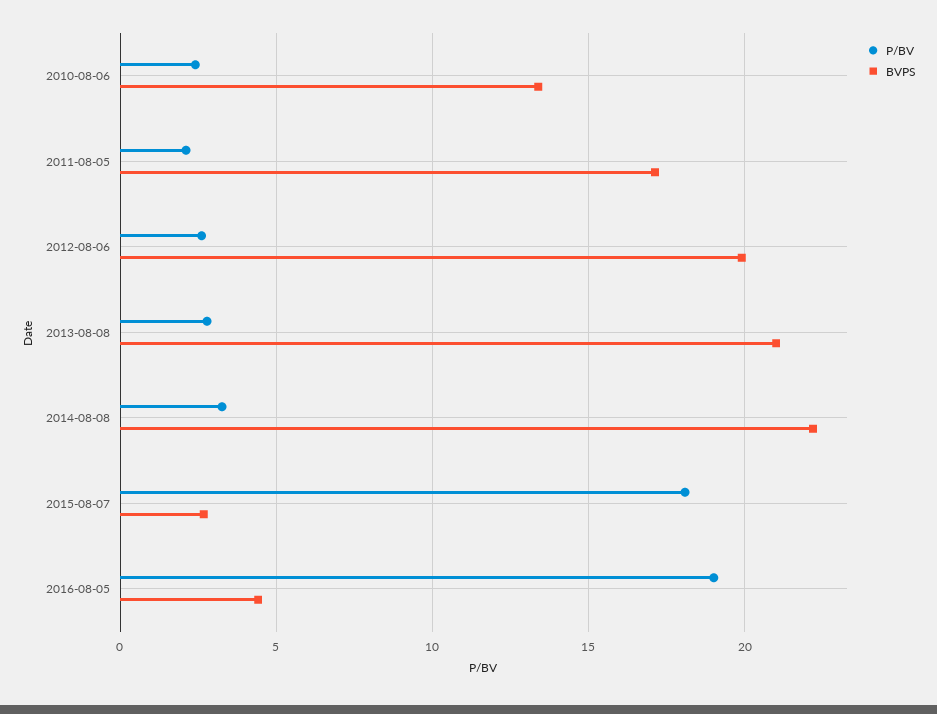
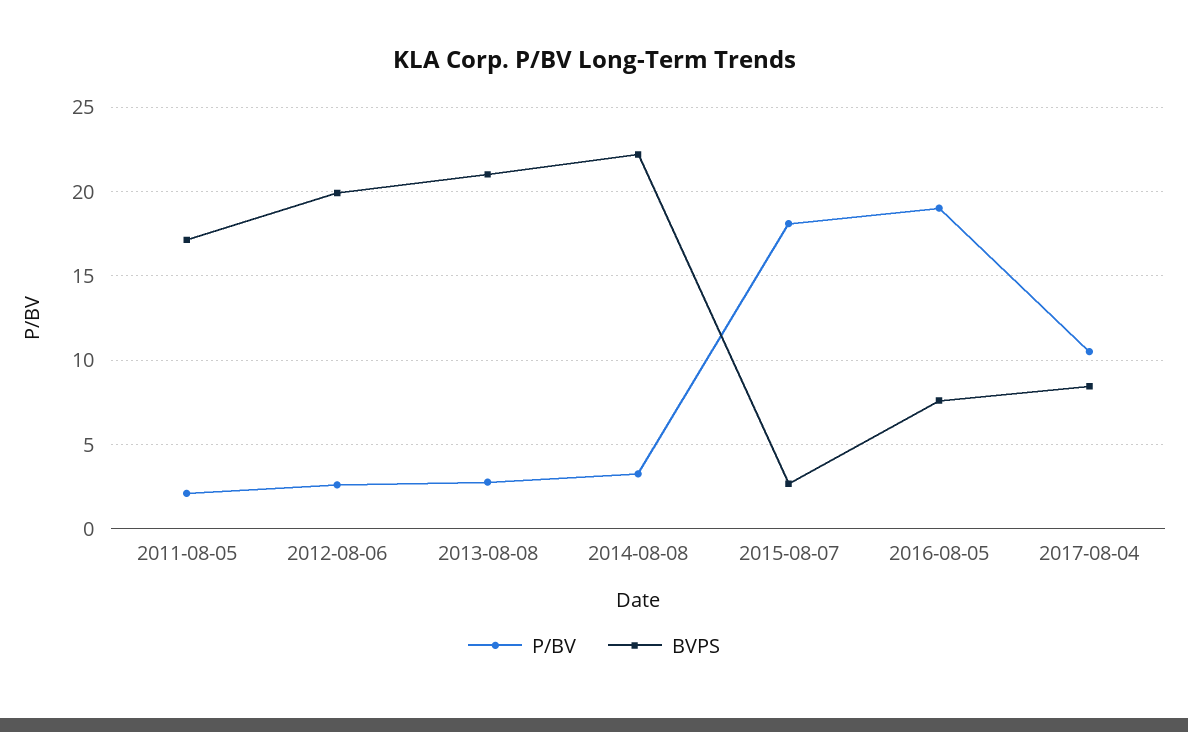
P/BV, 2010-08-06: 2.5 -> none
BVPS, 2010-08-06: 13.5 -> none
BVPS, 2016-08-05: 4.5 -> 7.5
P/BV, 2017-08-04: none -> 10.5
BVPS, 2017-08-04: none -> 8.5

